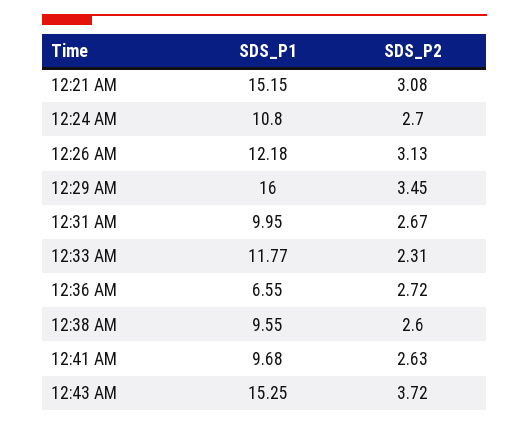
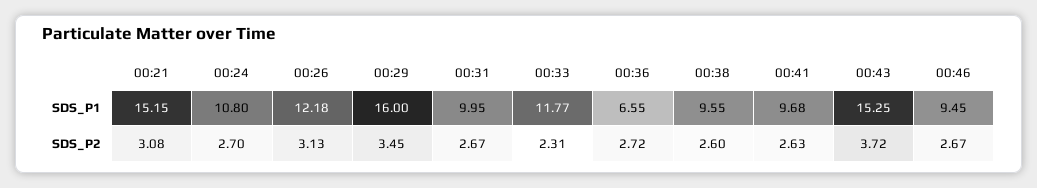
SDS_P1, 00:46: none -> 9.45
SDS_P2, 00:46: none -> 2.67

